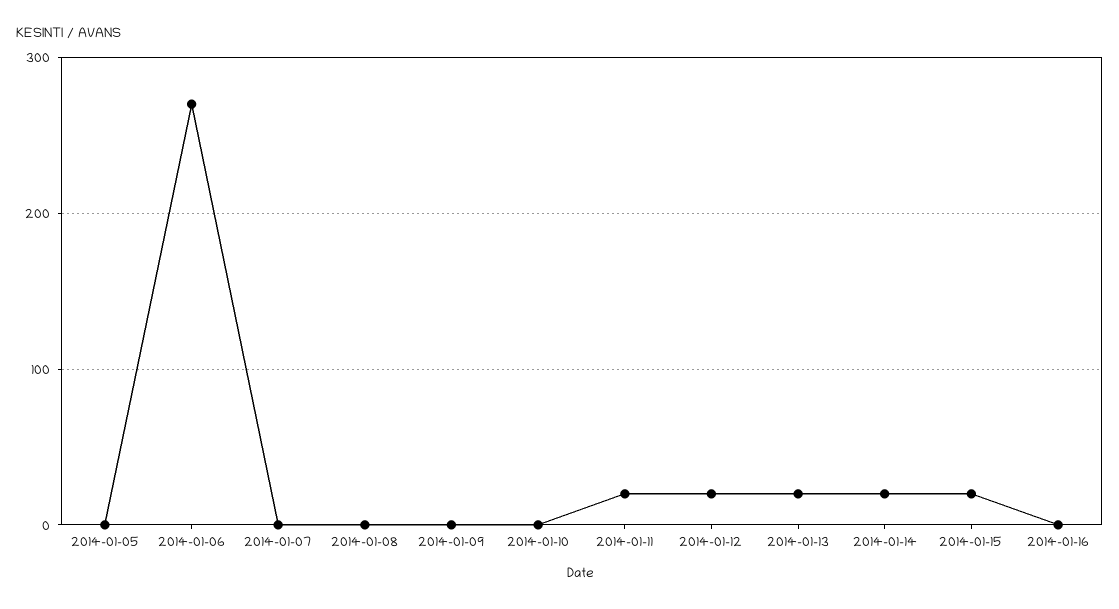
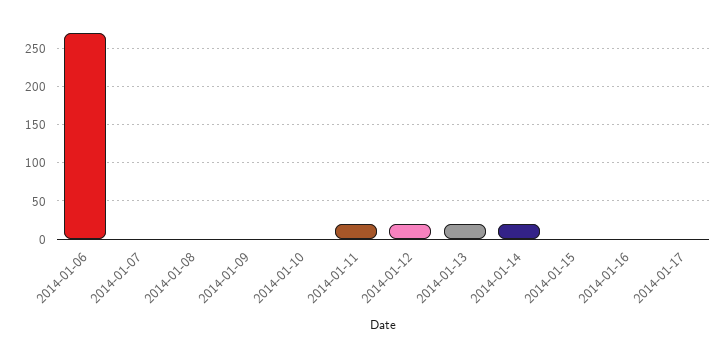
2014-01-05: 0 -> none
2014-01-15: 20 -> 0
2014-01-17: none -> 0

